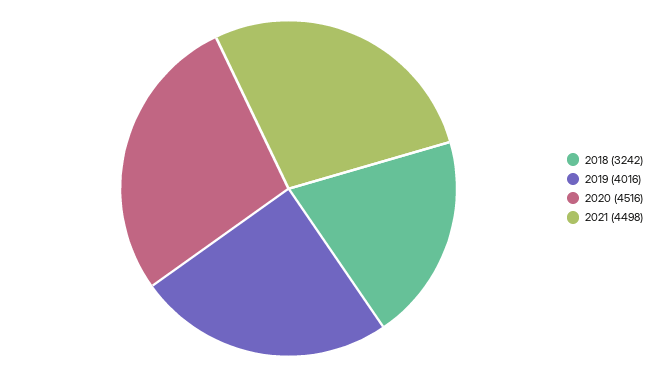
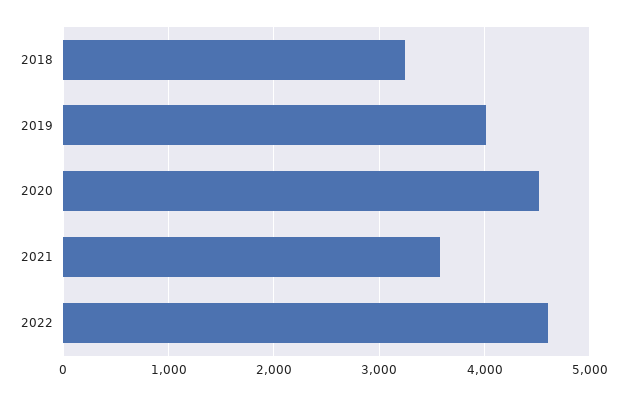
2021: 4498 -> 3600
2022: none -> 4600

